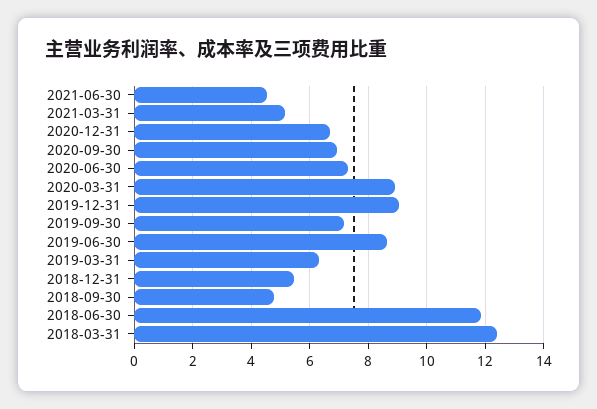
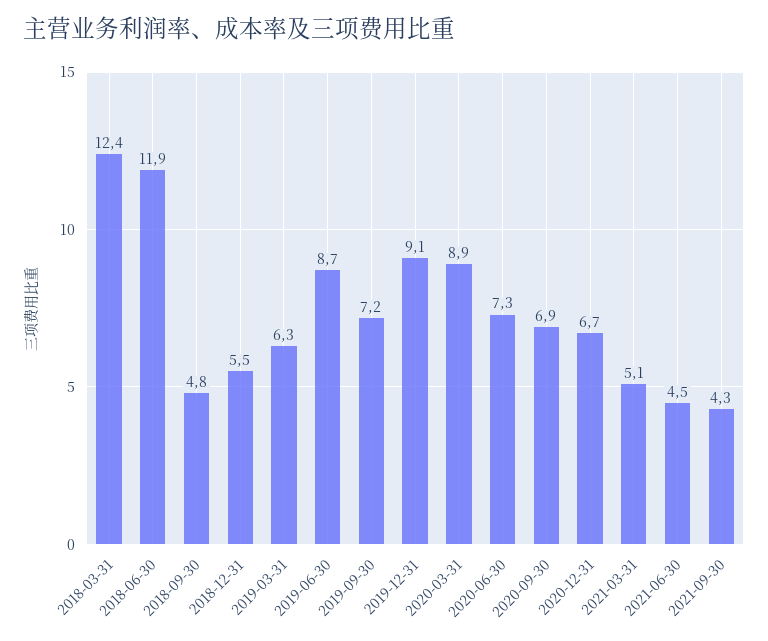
2021-09-30: none -> 4.3

